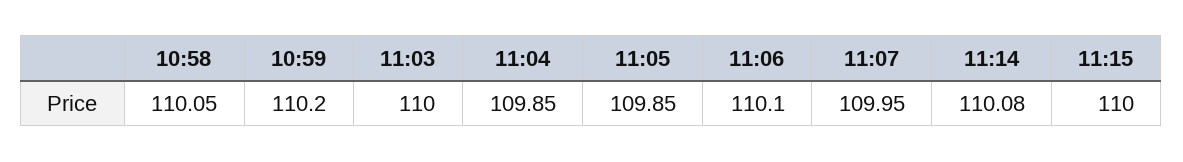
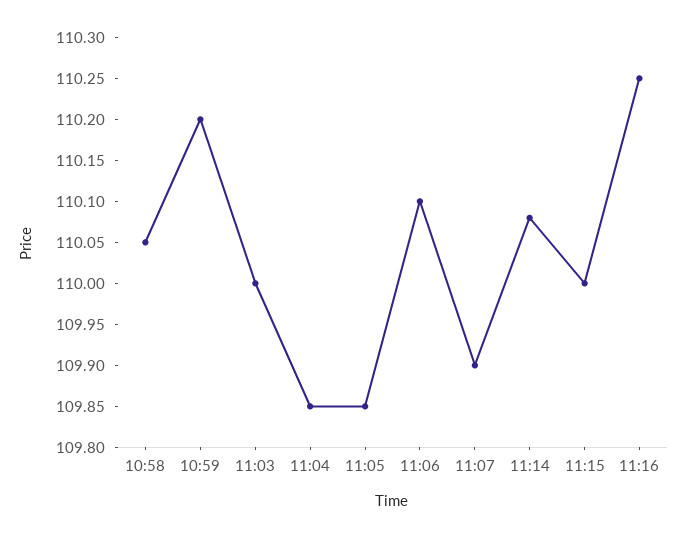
11:07: 109.95 -> 109.9
11:16: none -> 110.25

